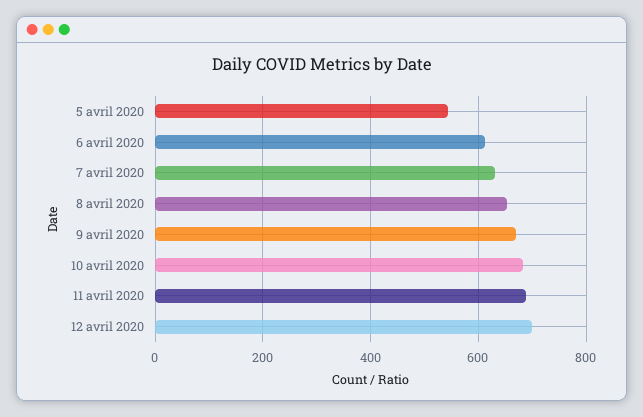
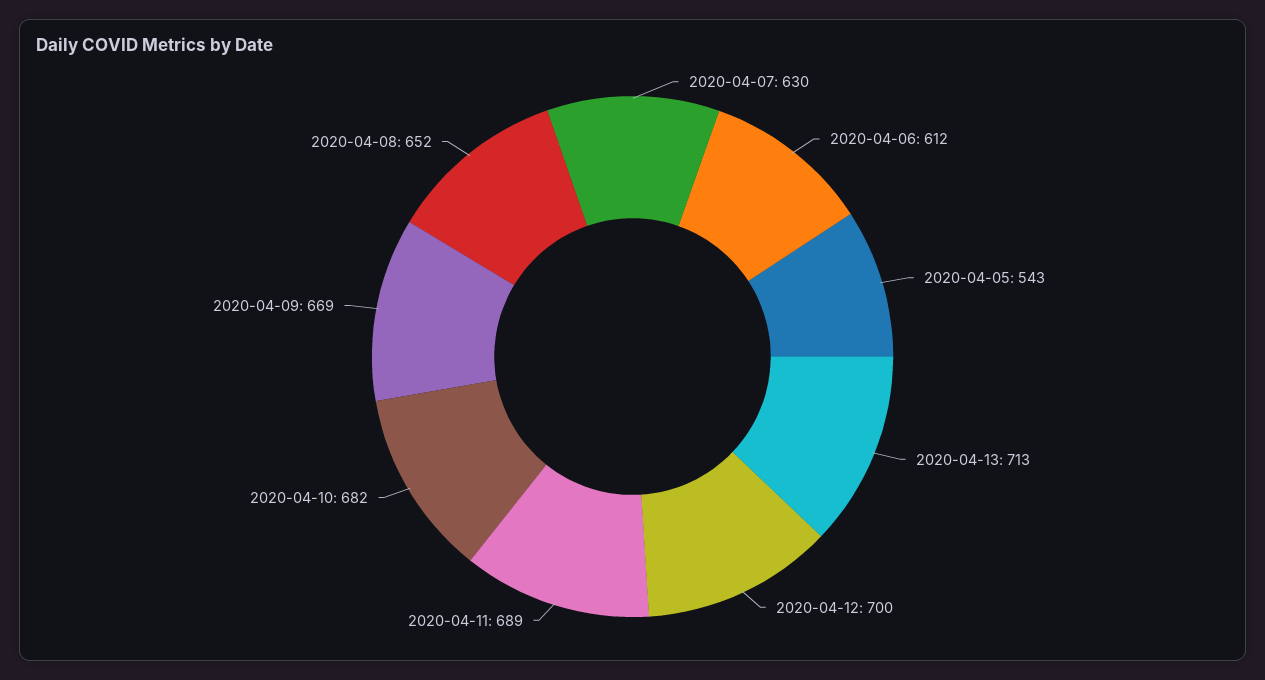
2020-04-13: none -> 713

